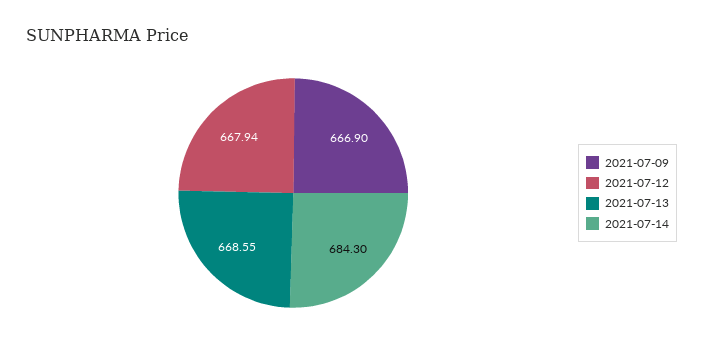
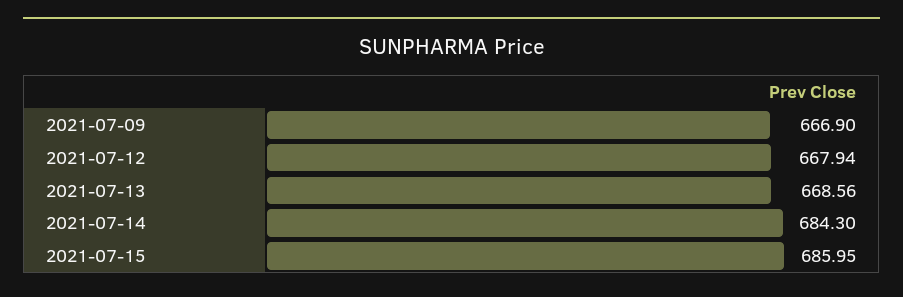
2021-07-13: 668.55 -> 668.56
2021-07-15: none -> 685.95

